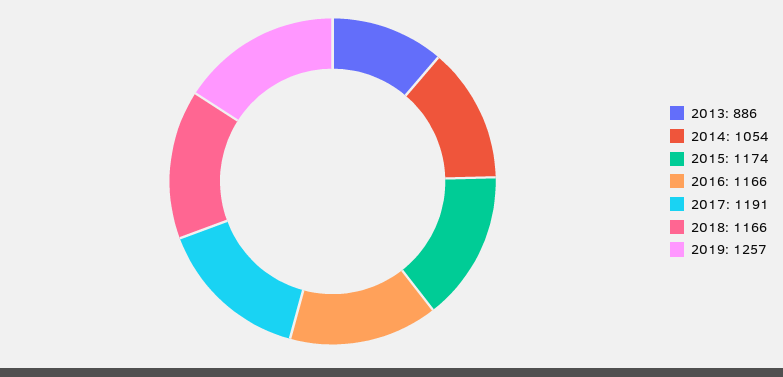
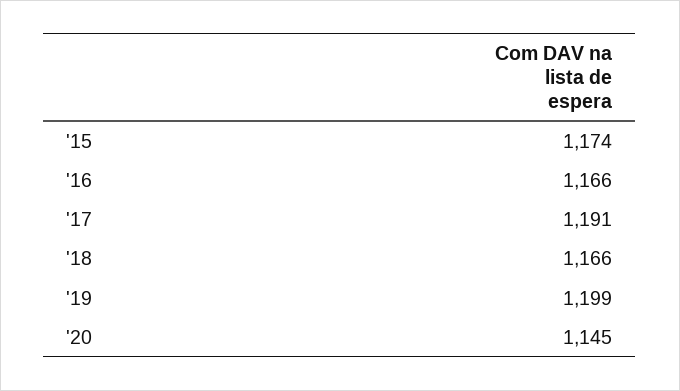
2013: 886 -> none
2014: 1054 -> none
2019: 1257 -> 1199
'20: none -> 1145

